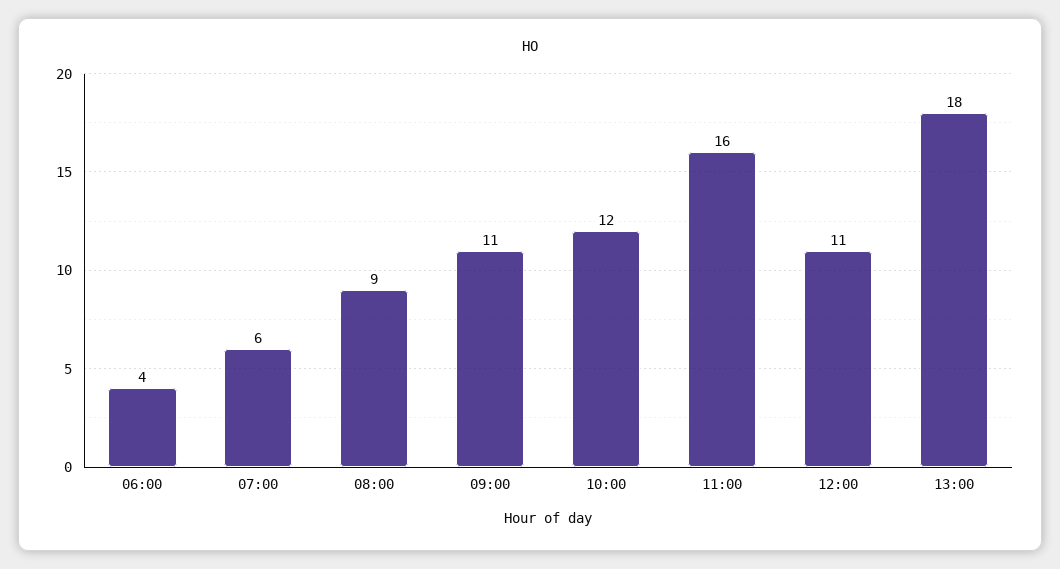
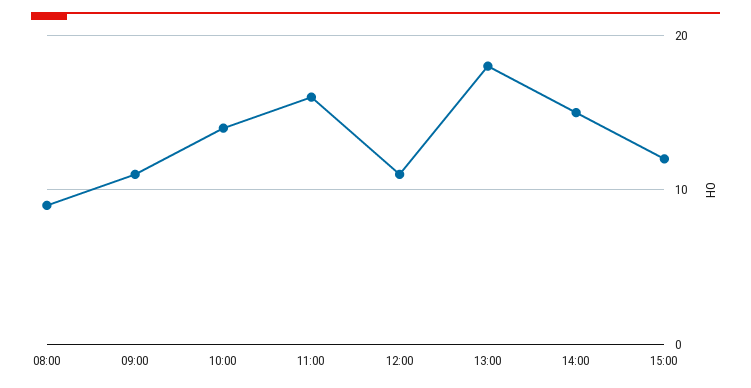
06:00: 4 -> none
07:00: 6 -> none
10:00: 12 -> 14
14:00: none -> 15
15:00: none -> 12

